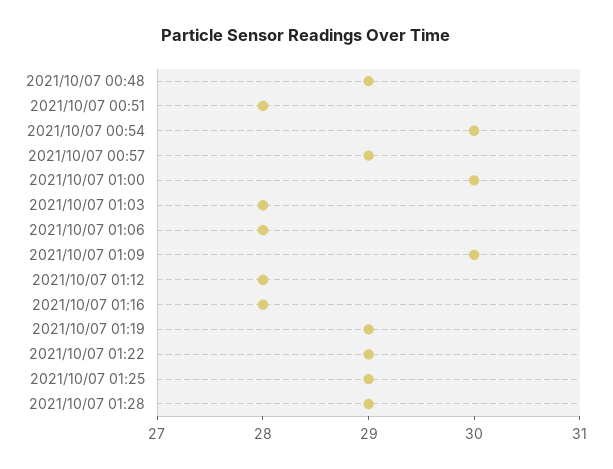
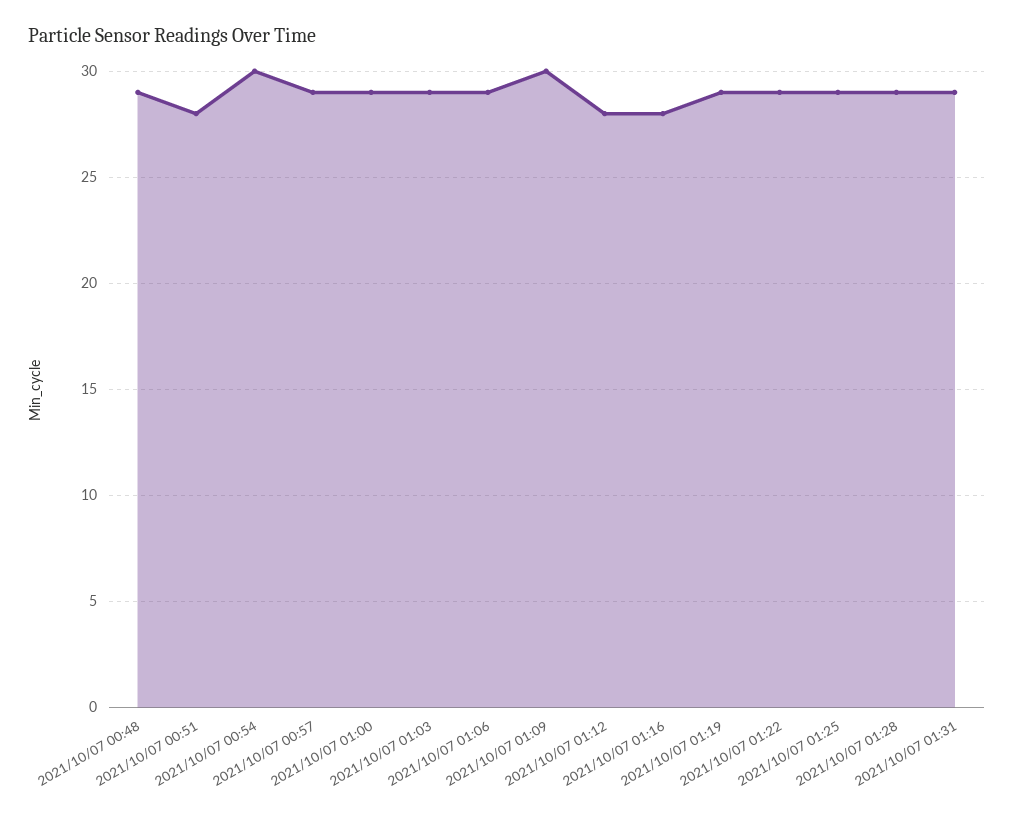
2021/10/07 01:00: 30 -> 29
2021/10/07 01:03: 28 -> 29
2021/10/07 01:06: 28 -> 29
2021/10/07 01:31: none -> 29

